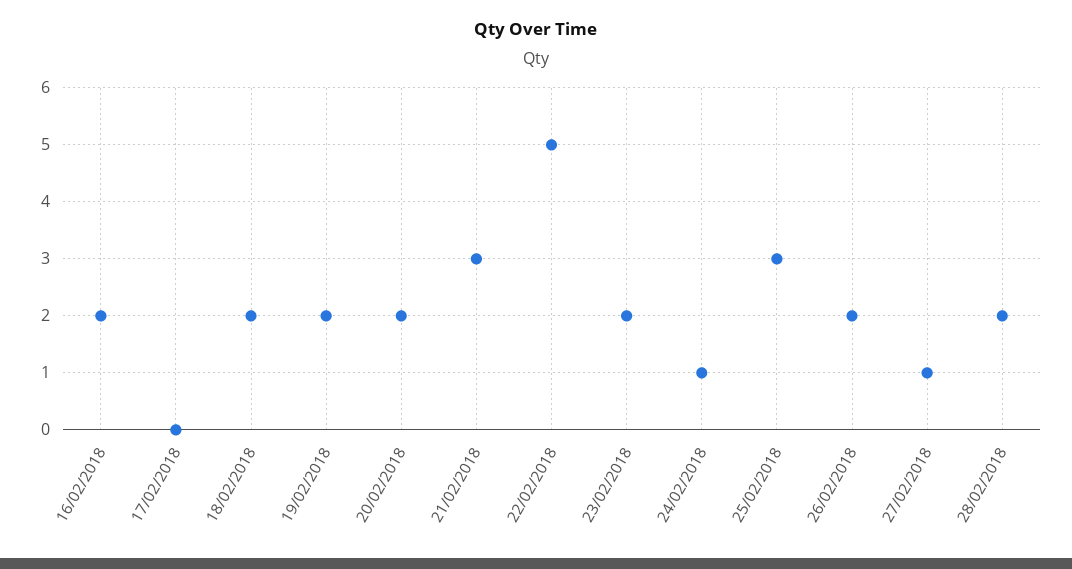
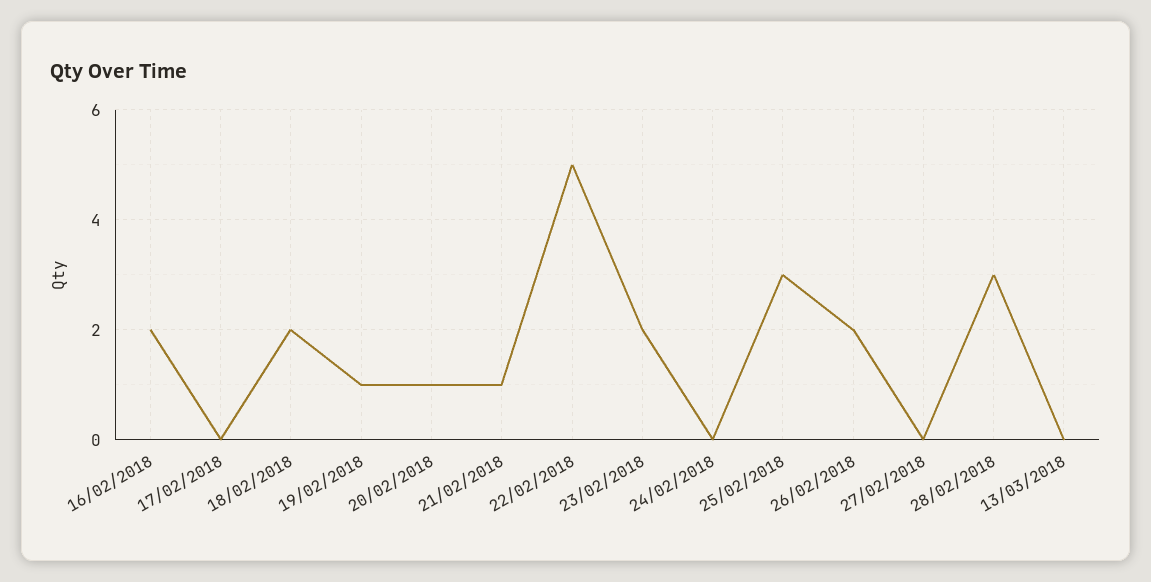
19/02/2018: 2 -> 1
20/02/2018: 2 -> 1
21/02/2018: 3 -> 1
24/02/2018: 1 -> 0
27/02/2018: 1 -> 0
28/02/2018: 2 -> 3
13/03/2018: none -> 0

